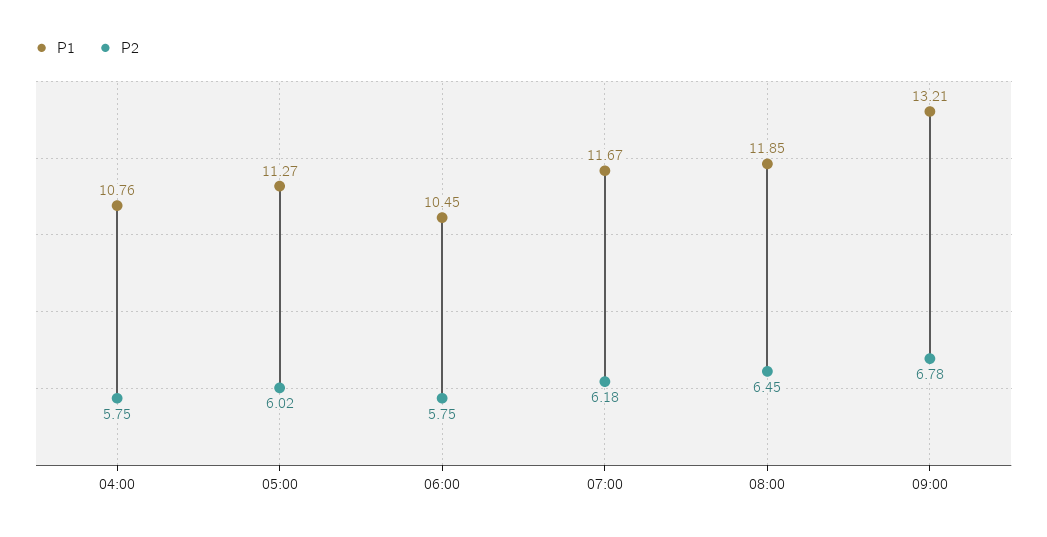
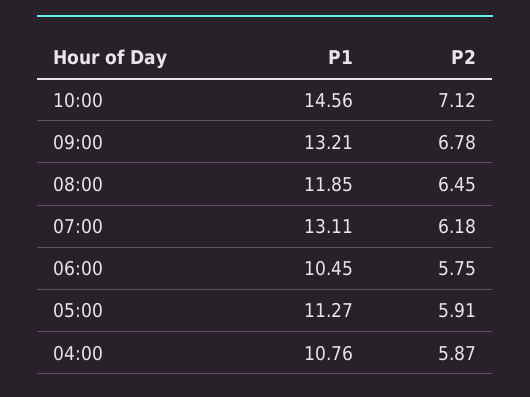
P2, 04:00: 5.75 -> 5.87
P2, 05:00: 6.02 -> 5.91
P1, 07:00: 11.67 -> 13.11
P1, 10:00: none -> 14.56
P2, 10:00: none -> 7.12

